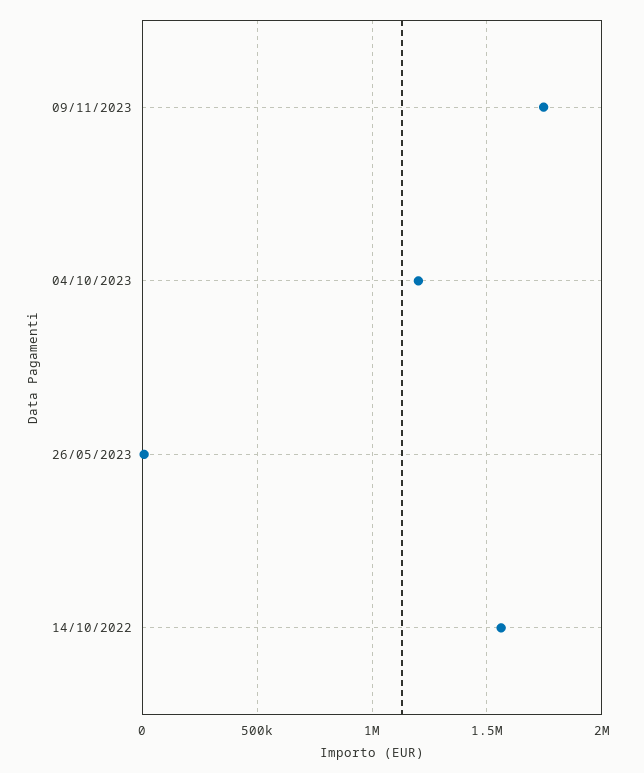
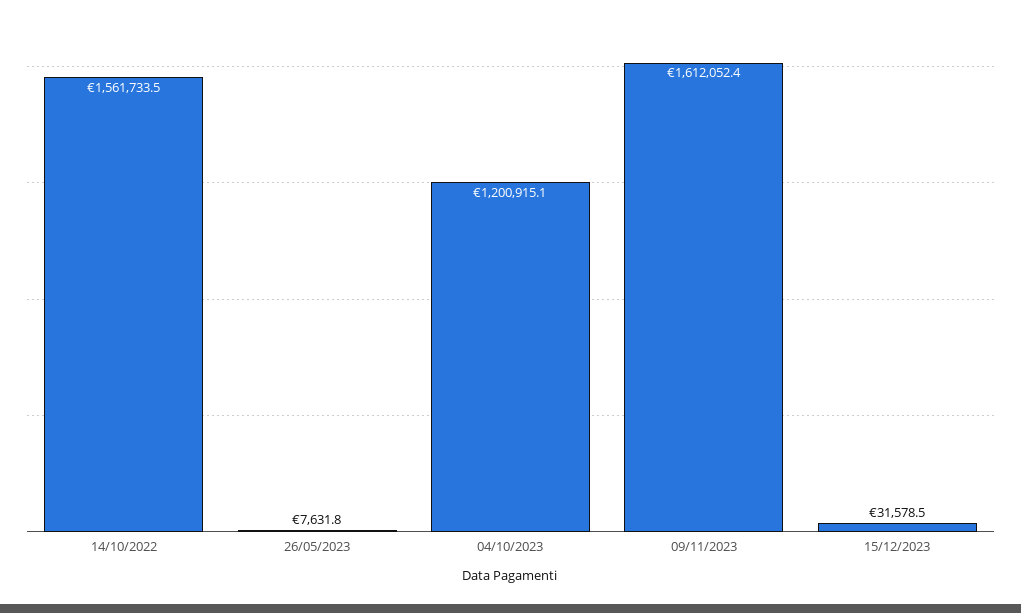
09/11/2023: 1750000 -> 1612052.4
15/12/2023: none -> 31578.5

